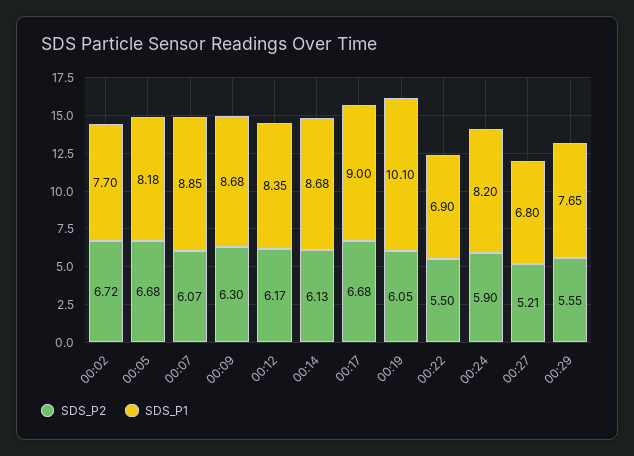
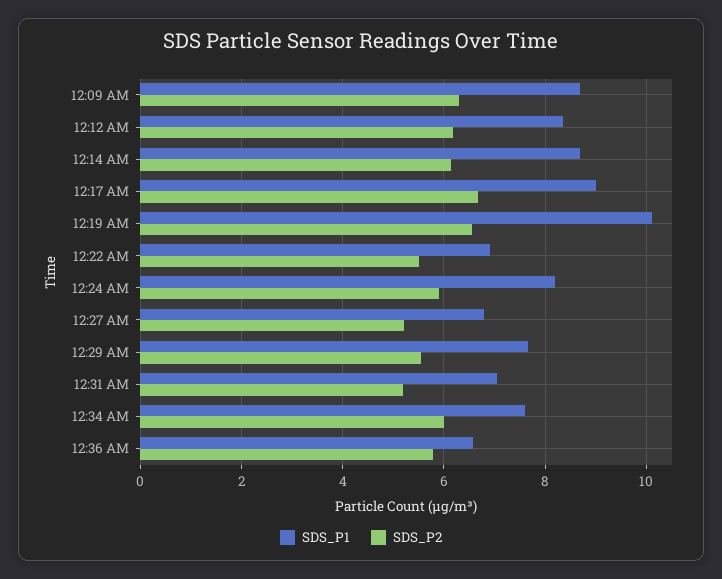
SDS_P2, 00:02: 6.72 -> none
SDS_P1, 00:02: 7.7 -> none
SDS_P2, 00:05: 6.68 -> none
SDS_P1, 00:05: 8.18 -> none
SDS_P2, 00:07: 6.07 -> none
SDS_P1, 00:07: 8.85 -> none
SDS_P2, 00:19: 6.05 -> 6.6
SDS_P1, 12:31 AM: none -> 7
SDS_P2, 12:31 AM: none -> 5.2
SDS_P1, 12:34 AM: none -> 7.6
SDS_P2, 12:34 AM: none -> 6
SDS_P1, 12:36 AM: none -> 6.6
SDS_P2, 12:36 AM: none -> 5.8

